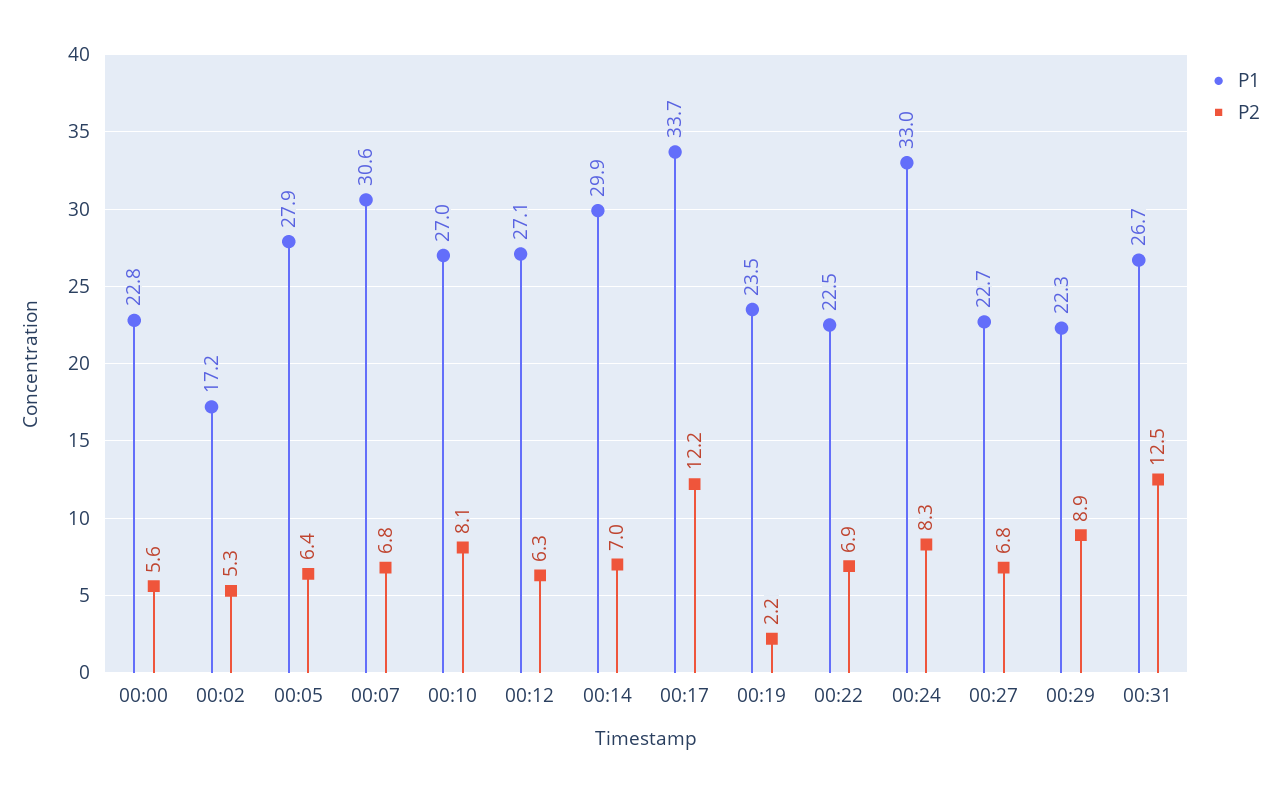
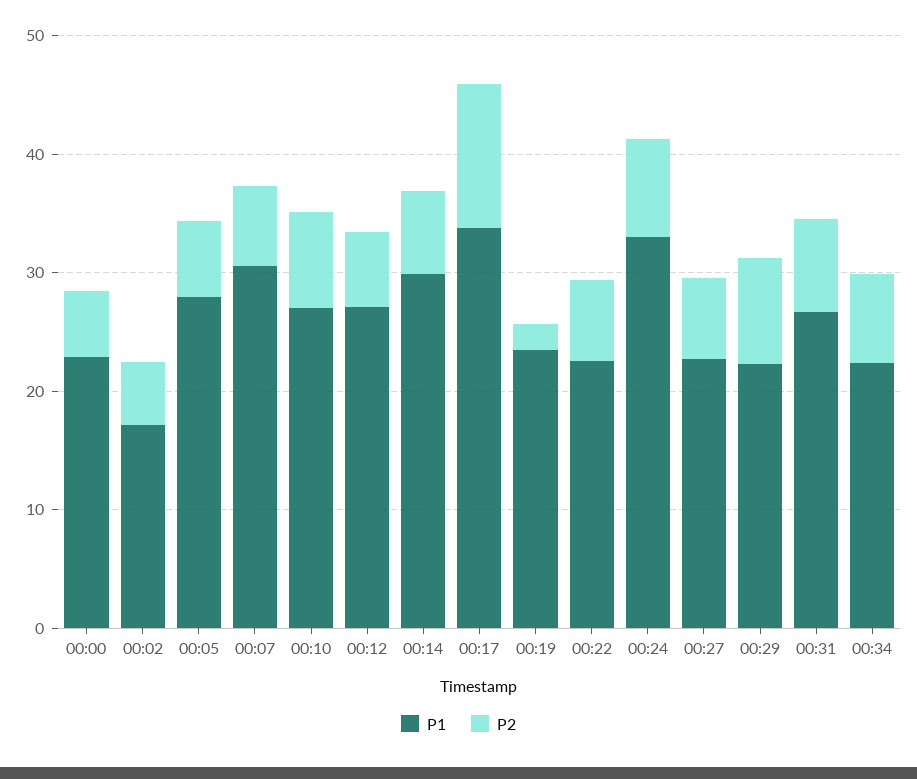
P2, 00:31: 12.5 -> 8
P1, 00:34: none -> 22
P2, 00:34: none -> 8

